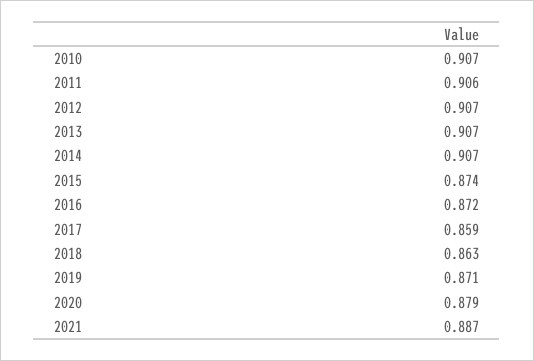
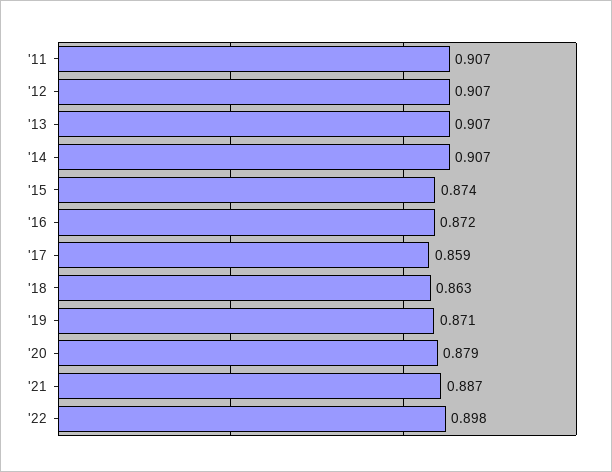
2010: 0.907 -> none
2011: 0.906 -> 0.907
'22: none -> 0.898

